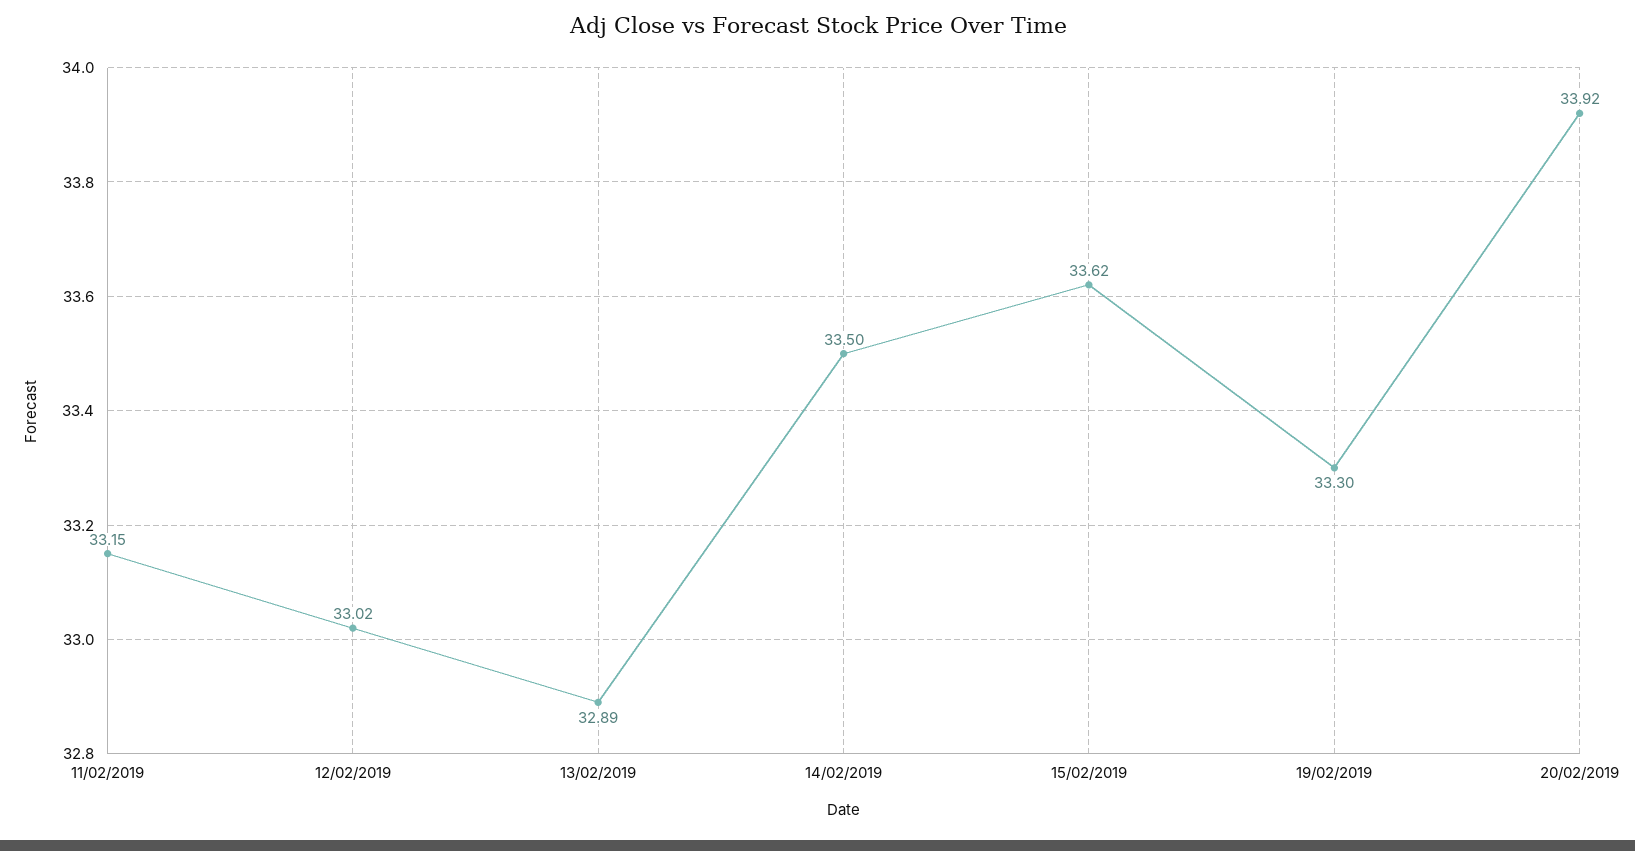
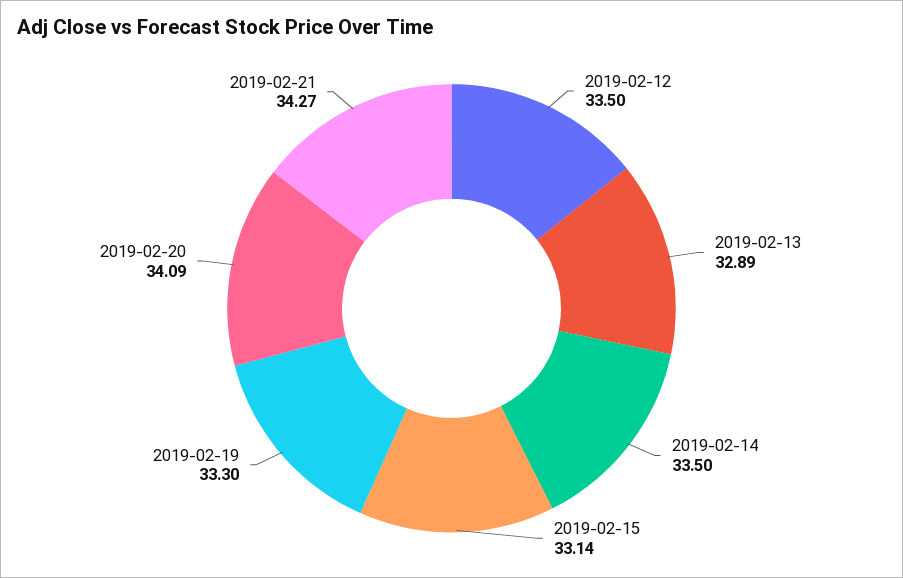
11/02/2019: 33.15 -> none
12/02/2019: 33.02 -> 33.5
15/02/2019: 33.62 -> 33.14
20/02/2019: 33.92 -> 34.09
2019-02-21: none -> 34.27

